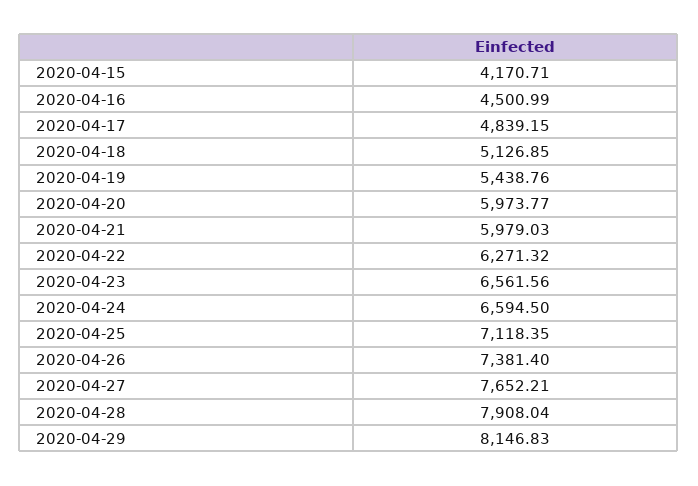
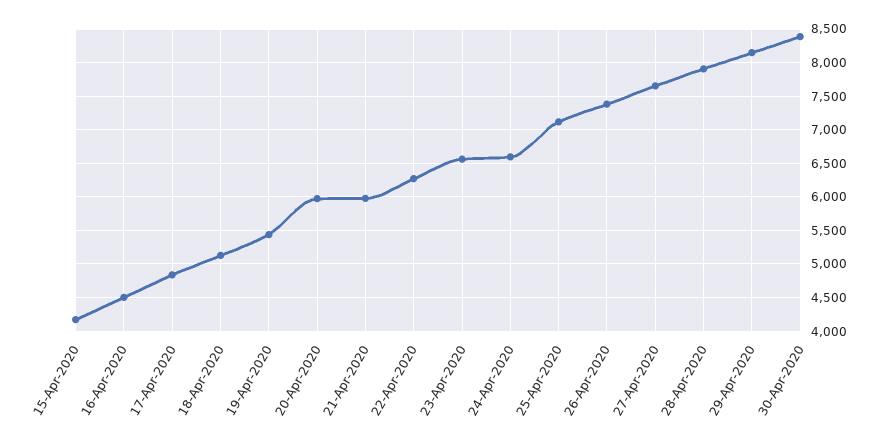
30-Apr-2020: none -> 8400

